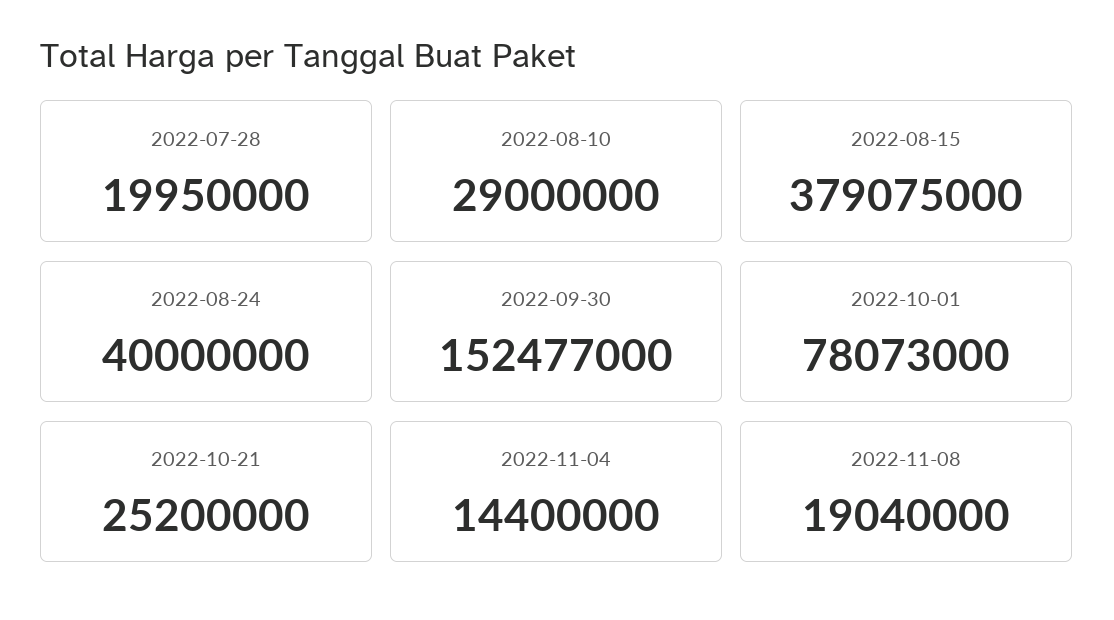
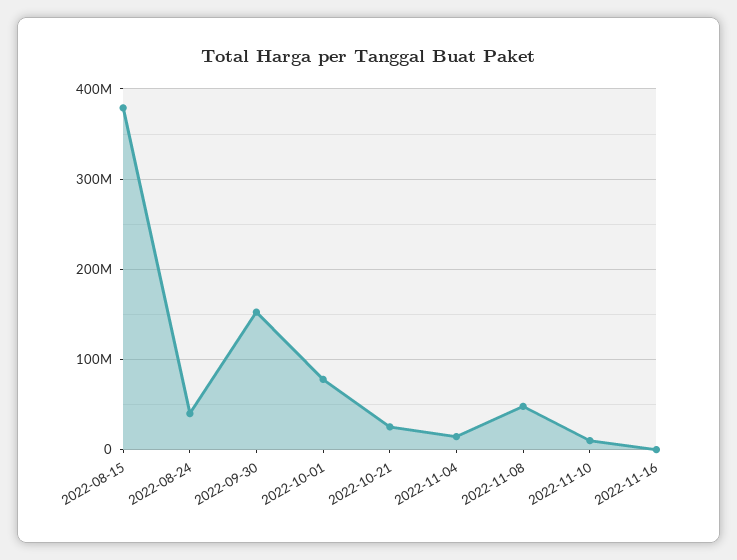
2022-07-28: 19950000 -> none
2022-08-10: 29000000 -> none
2022-11-08: 19040000 -> 50000000
2022-11-10: none -> 10000000
2022-11-16: none -> 0

